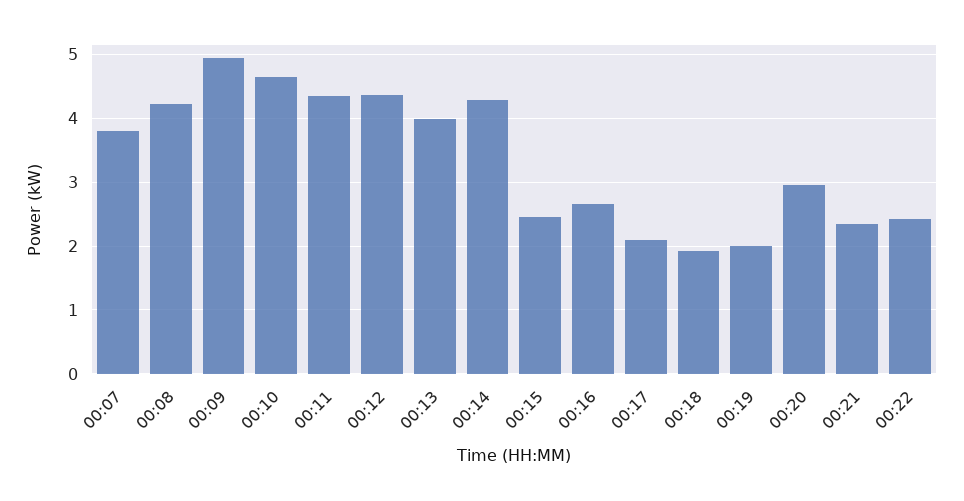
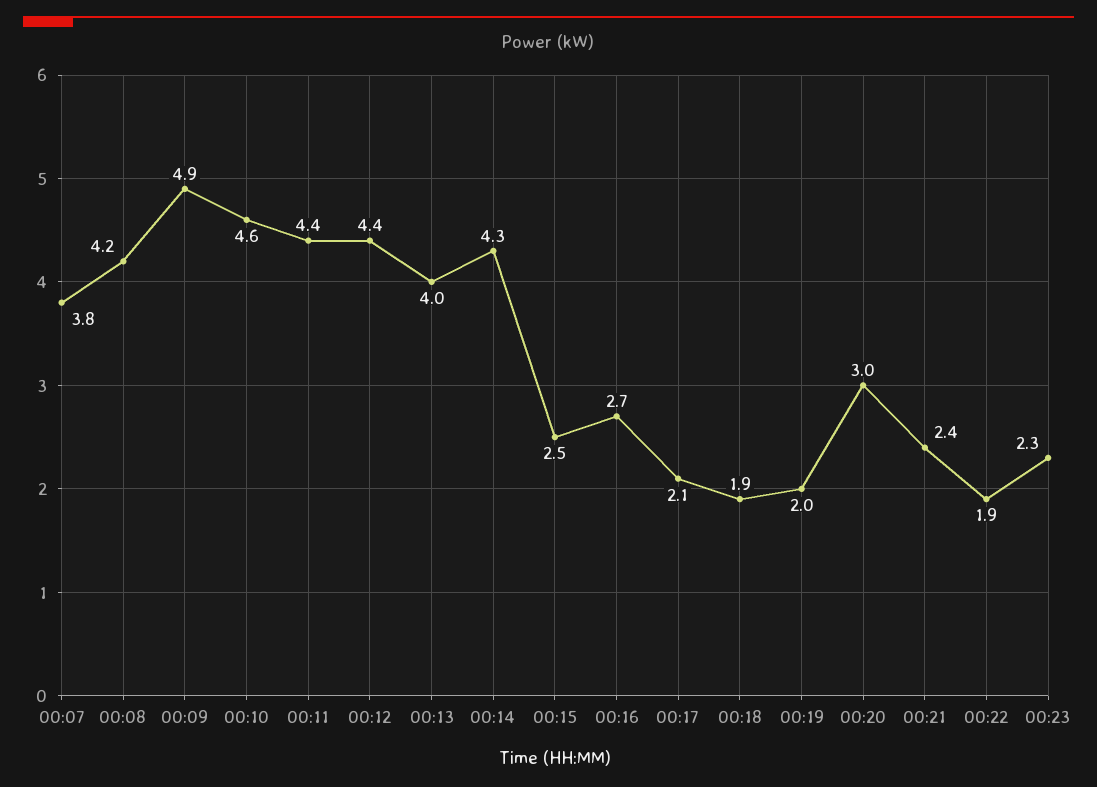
00:22: 2.4 -> 1.9
00:23: none -> 2.3

